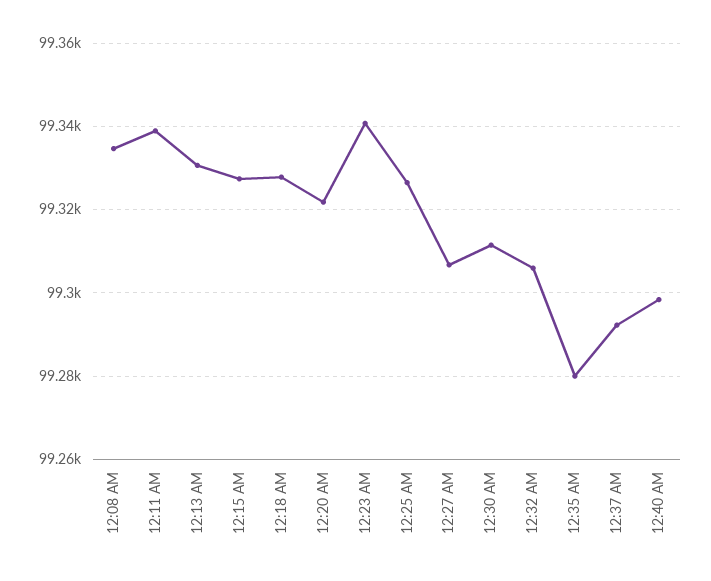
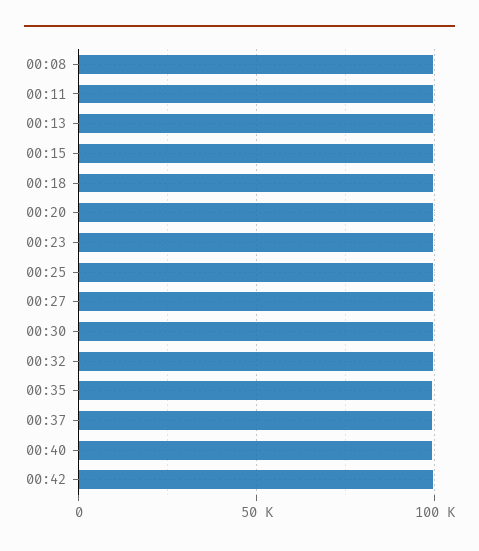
00:42: none -> 100000

